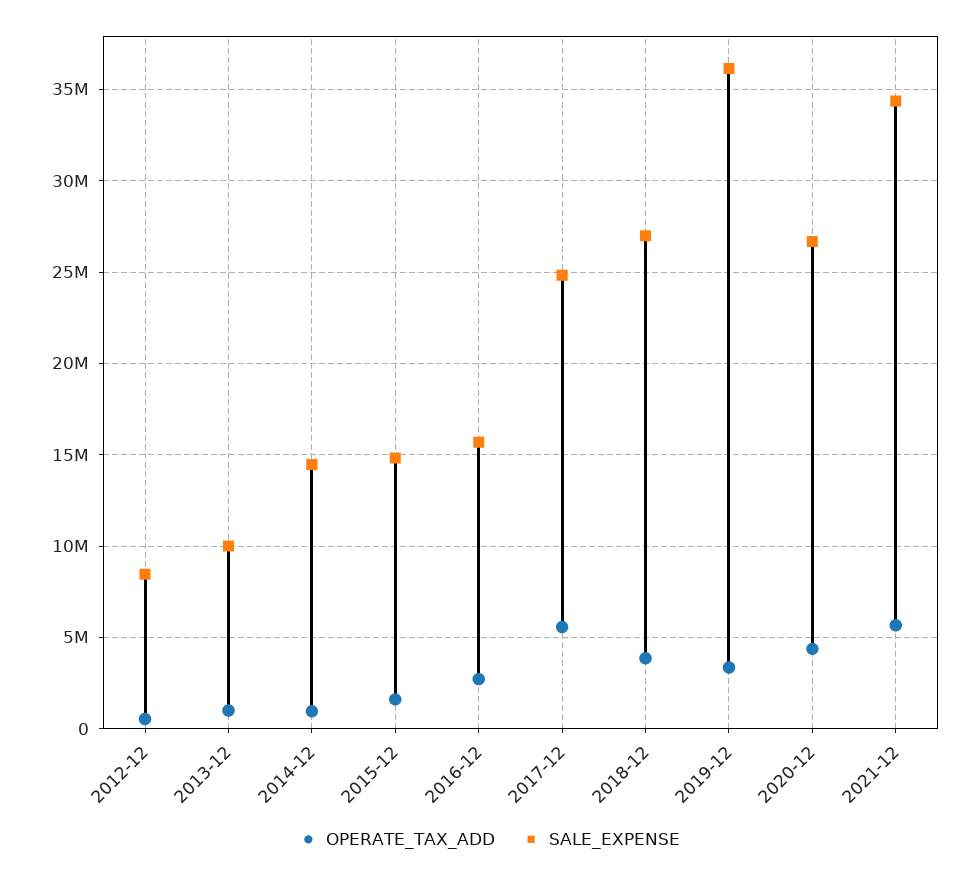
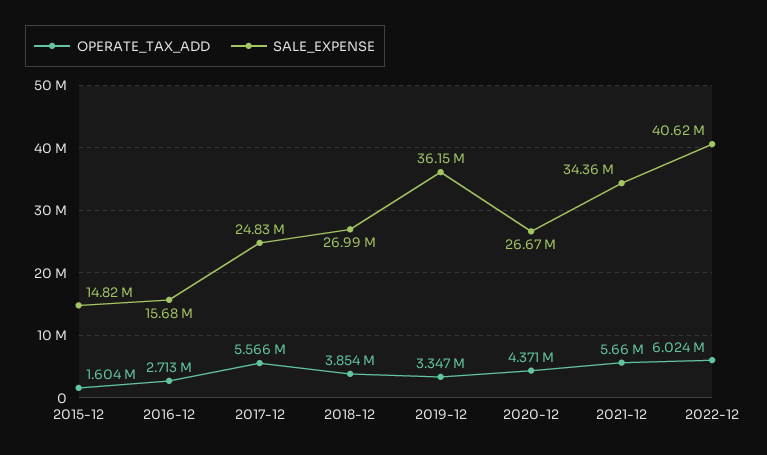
OPERATE_TAX_ADD, 2012-12: 500000 -> none
SALE_EXPENSE, 2012-12: 8500000 -> none
OPERATE_TAX_ADD, 2013-12: 1000000 -> none
SALE_EXPENSE, 2013-12: 10000000 -> none
OPERATE_TAX_ADD, 2014-12: 1000000 -> none
SALE_EXPENSE, 2014-12: 14500000 -> none
OPERATE_TAX_ADD, 2022-12: none -> 6024000
SALE_EXPENSE, 2022-12: none -> 40620000

